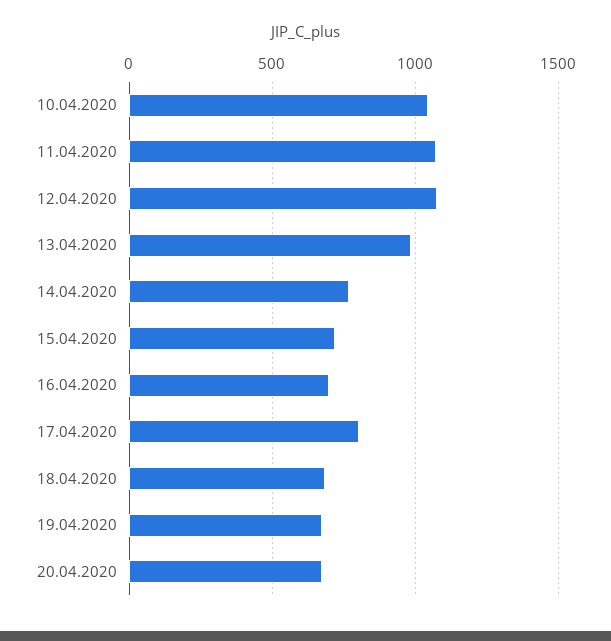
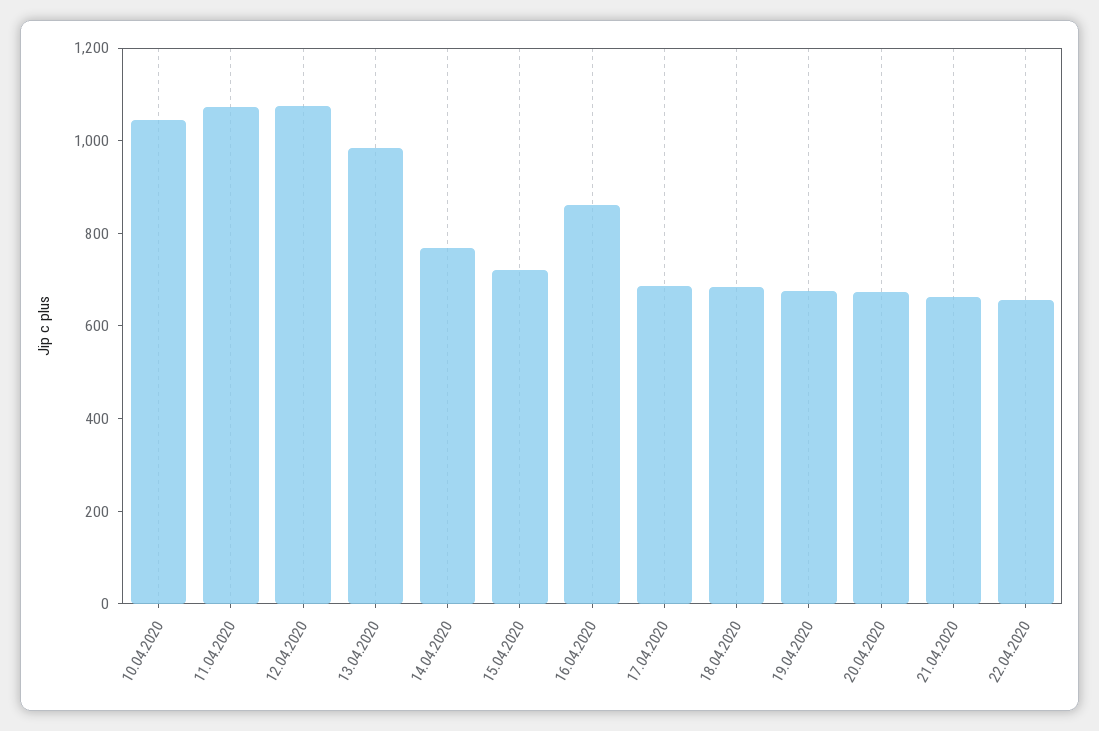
16.04.2020: 700 -> 850
17.04.2020: 800 -> 700
21.04.2020: none -> 650
22.04.2020: none -> 650

